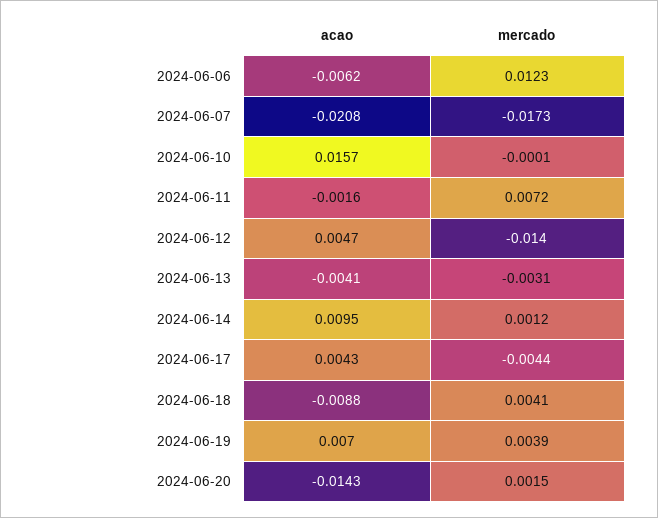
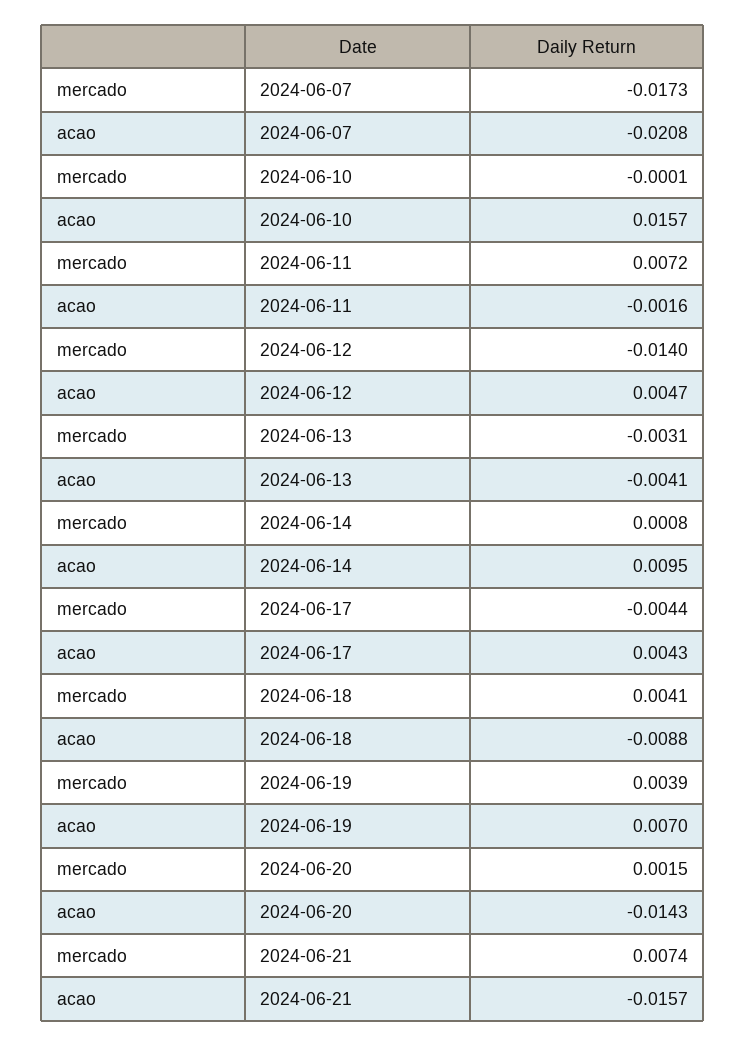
acao, 2024-06-06: -0.0062 -> none
mercado, 2024-06-06: 0.0123 -> none
mercado, 2024-06-14: 0.0012 -> 0.0008
mercado, 2024-06-21: none -> 0.0074
acao, 2024-06-21: none -> -0.0157

